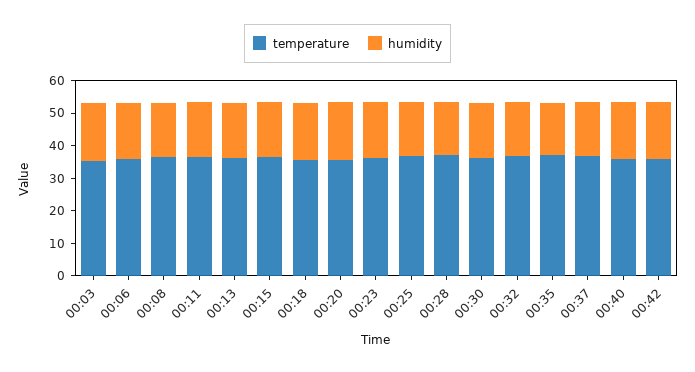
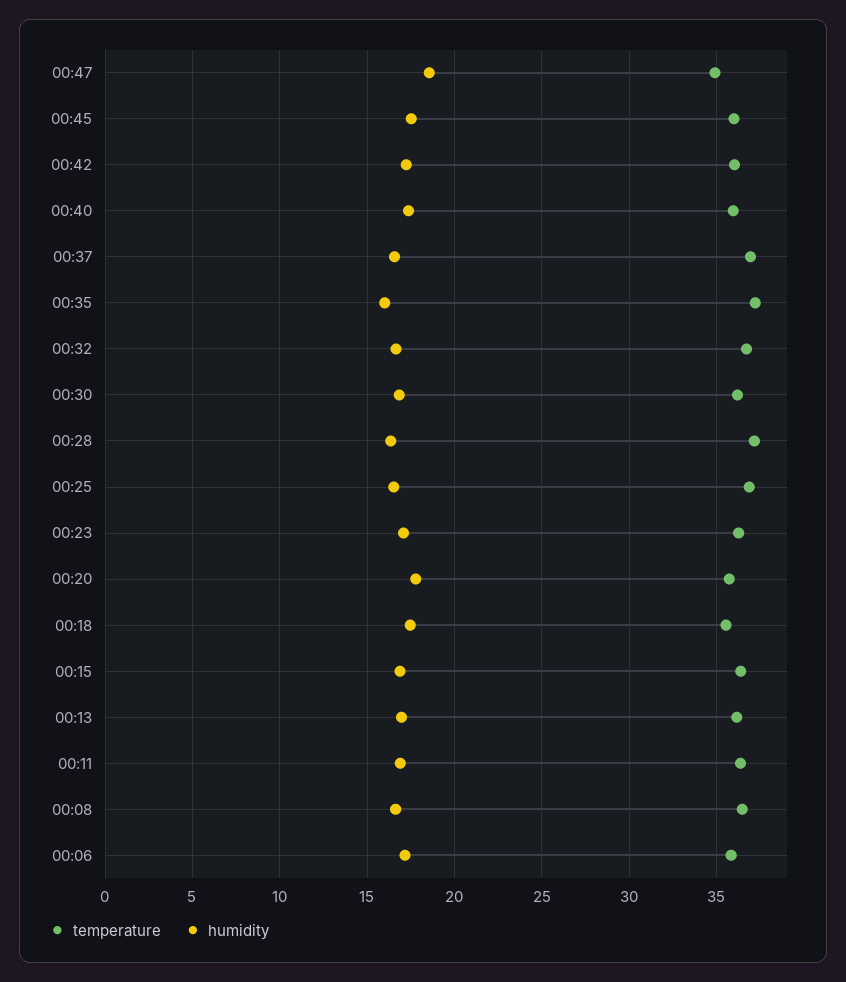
temperature, 00:03: 35 -> none
humidity, 00:03: 17.5 -> none
temperature, 00:47: none -> 35
humidity, 00:47: none -> 18.5
temperature, 00:45: none -> 36
humidity, 00:45: none -> 17.5

